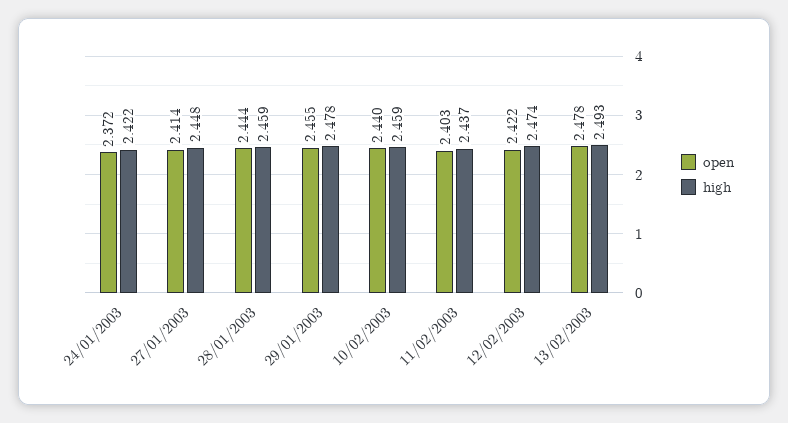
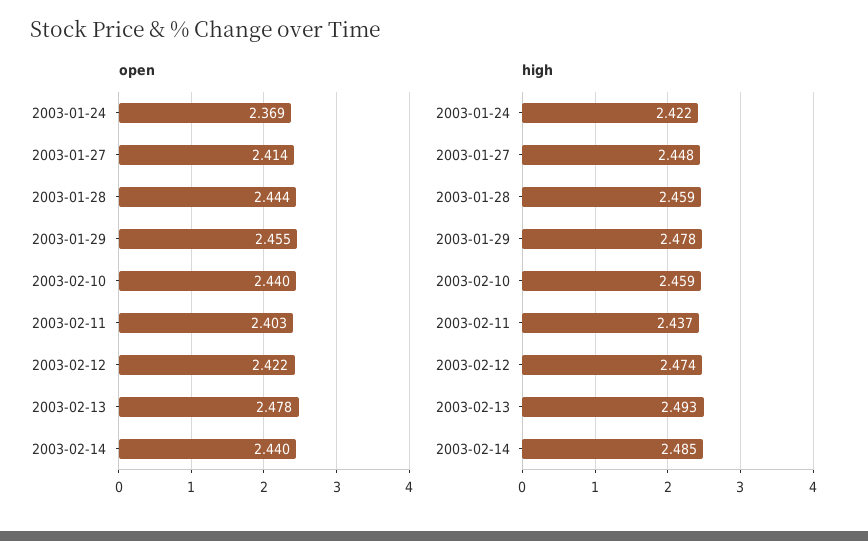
open, 24/01/2003: 2.372 -> 2.369
open, 2003-02-14: none -> 2.44
high, 2003-02-14: none -> 2.485

